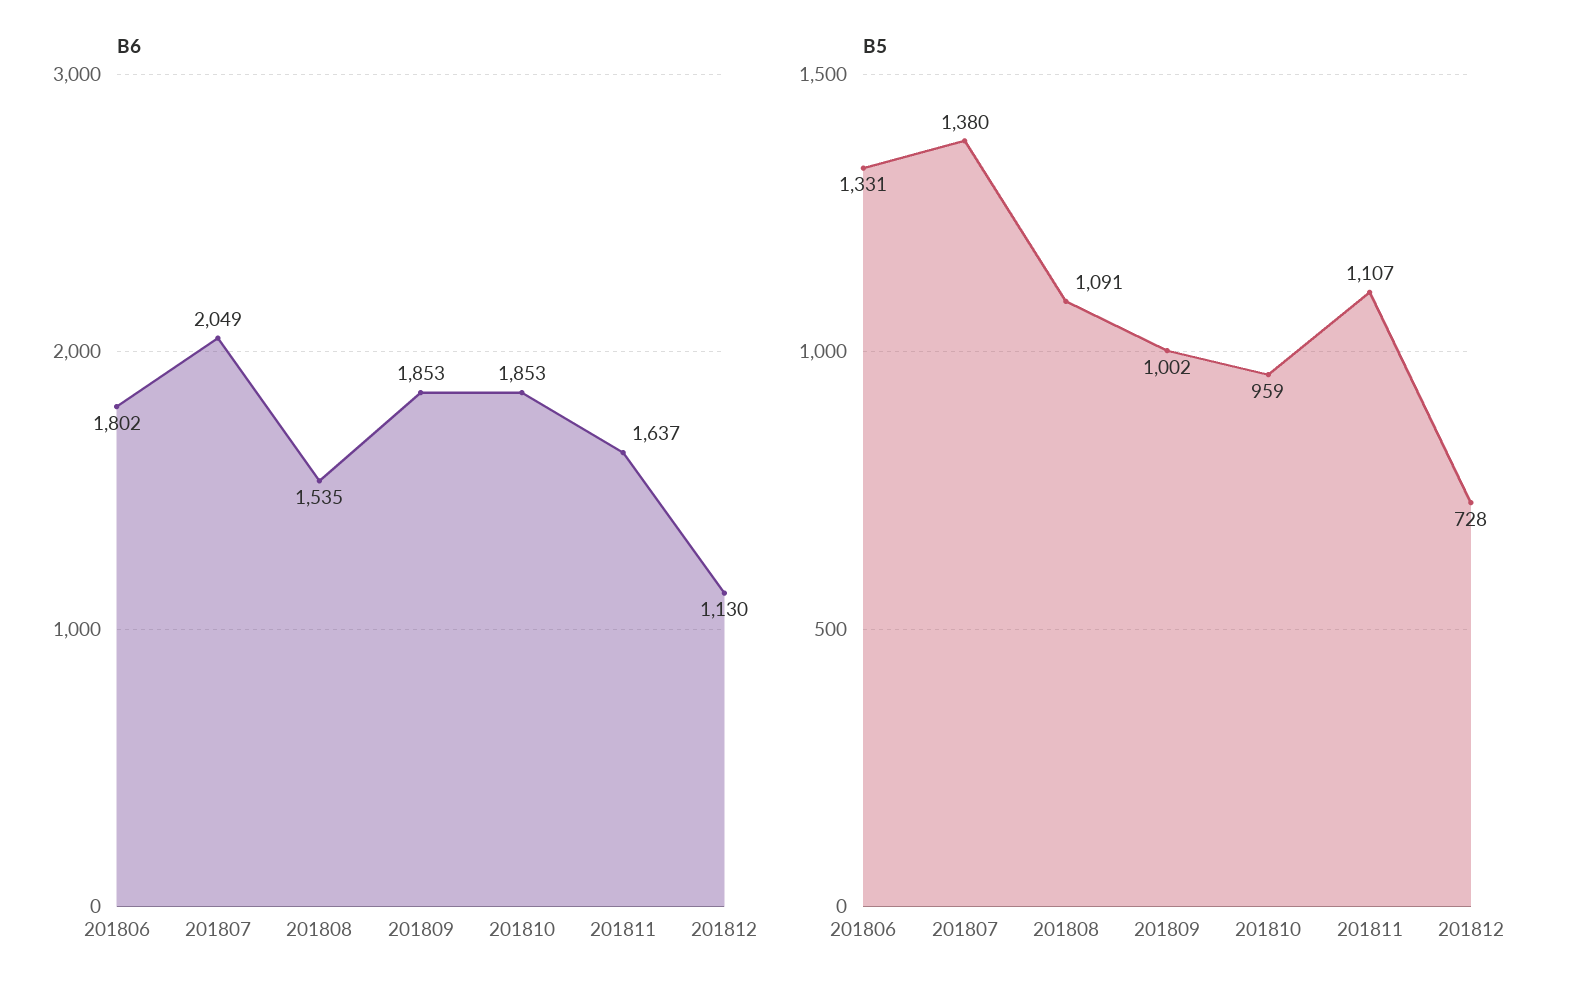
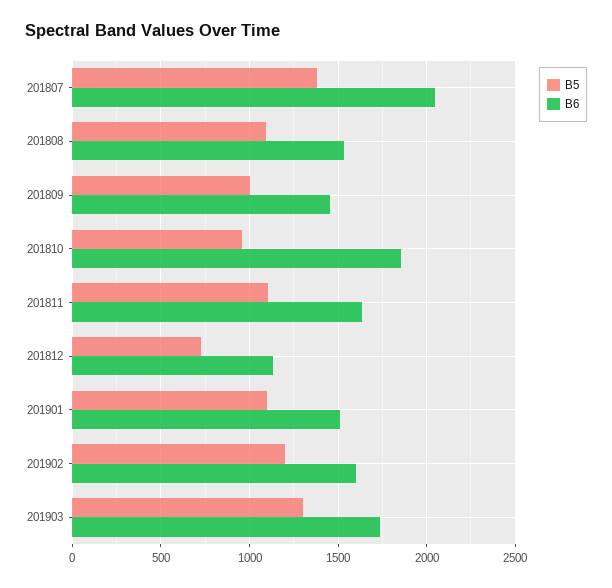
B6, 201806: 1802 -> none
B6, 201809: 1853 -> 1450
B5, 201806: 1331 -> none
B5, 201901: none -> 1100
B6, 201901: none -> 1500
B5, 201902: none -> 1200
B6, 201902: none -> 1600
B5, 201903: none -> 1300
B6, 201903: none -> 1750

